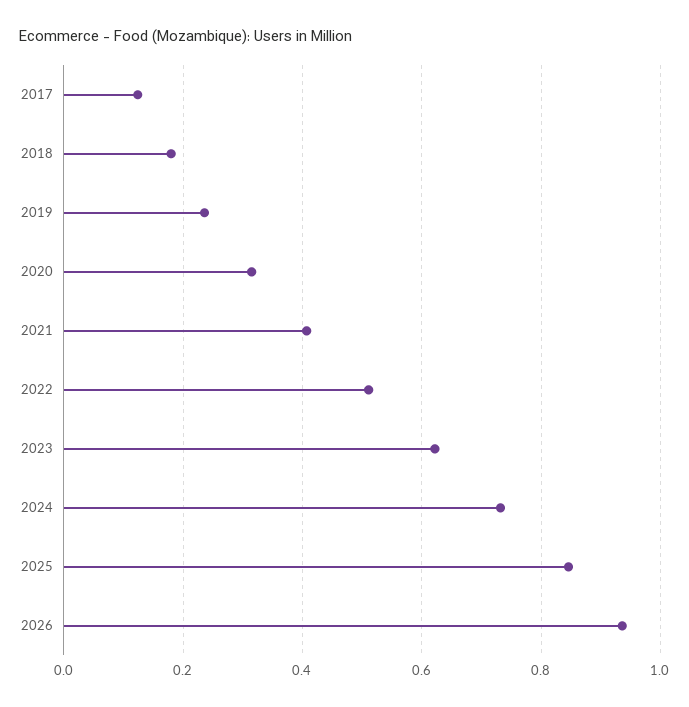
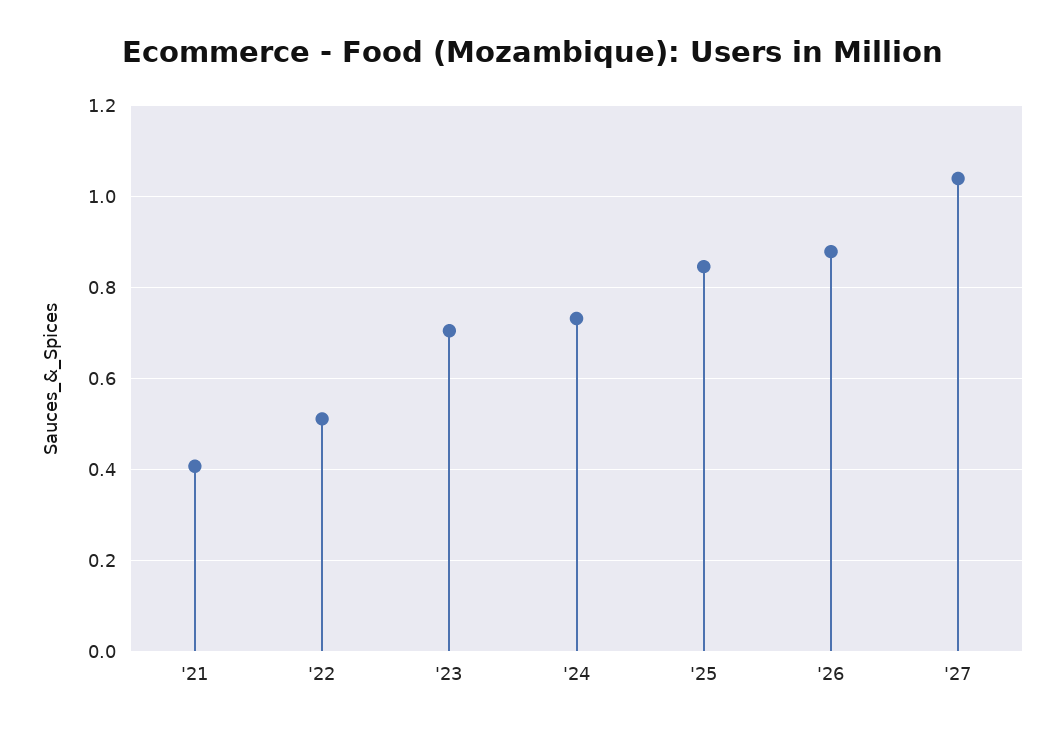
2017: 0.12 -> none
2018: 0.18 -> none
2019: 0.24 -> none
2020: 0.32 -> none
2023: 0.62 -> 0.7
2026: 0.94 -> 0.88
'27: none -> 1.04

